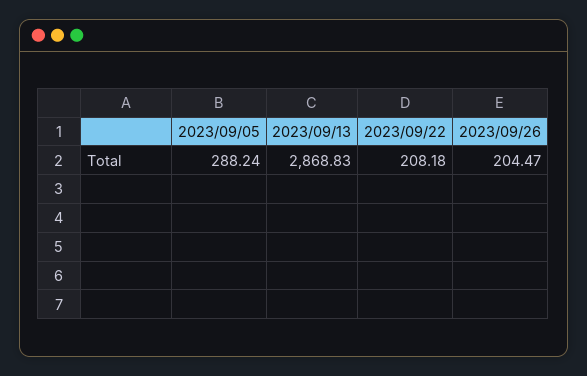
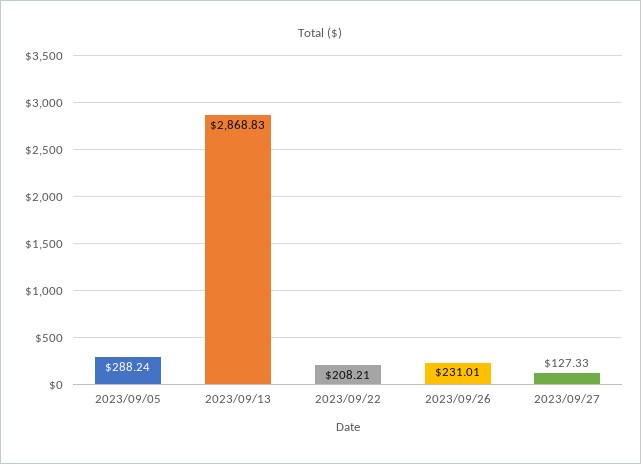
2023/09/22: 208.18 -> 208.21
2023/09/26: 204.47 -> 231.01
2023/09/27: none -> 127.33

